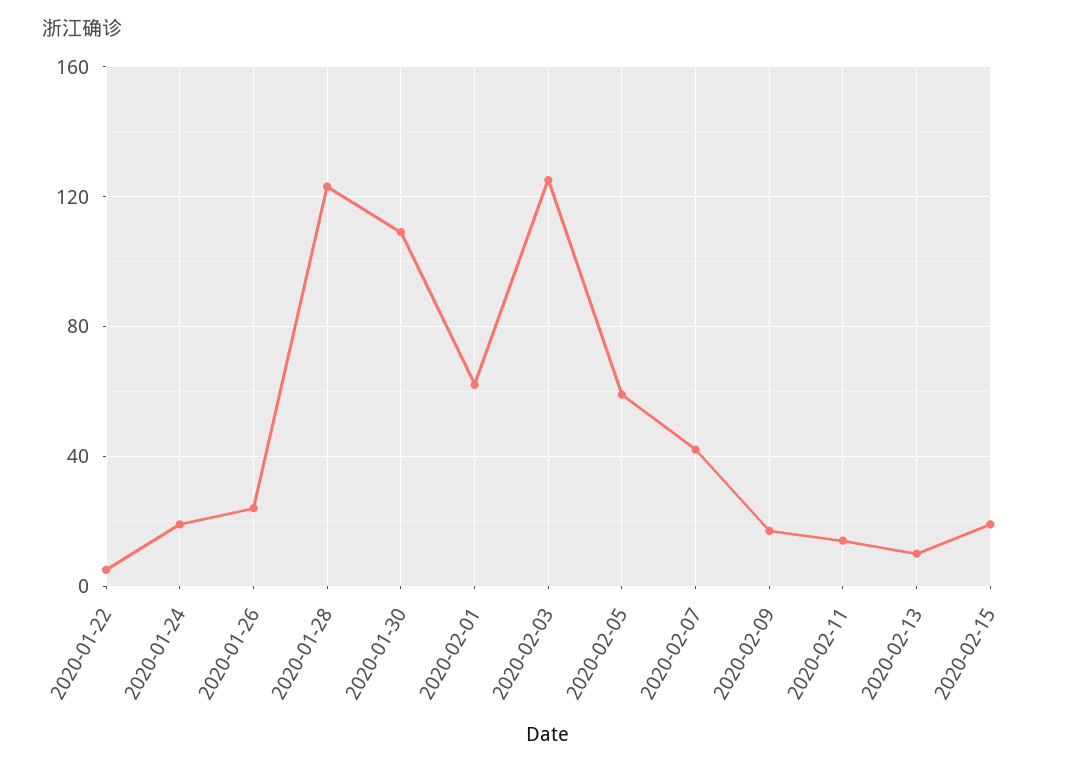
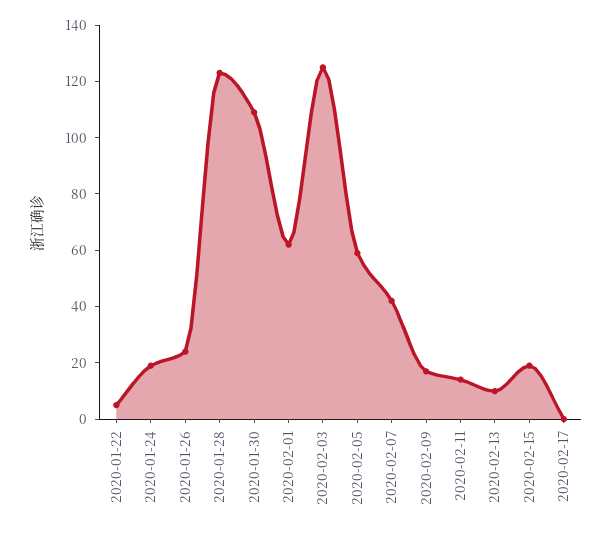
2020-02-17: none -> 0

